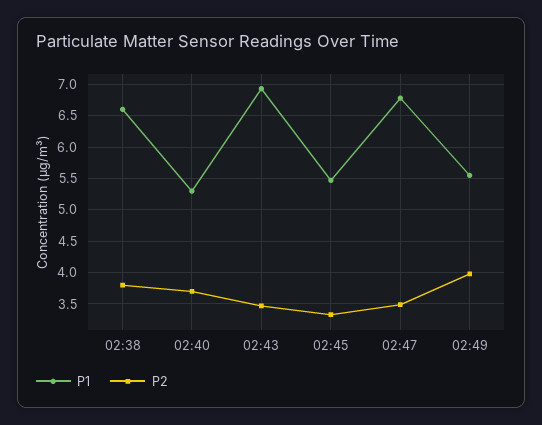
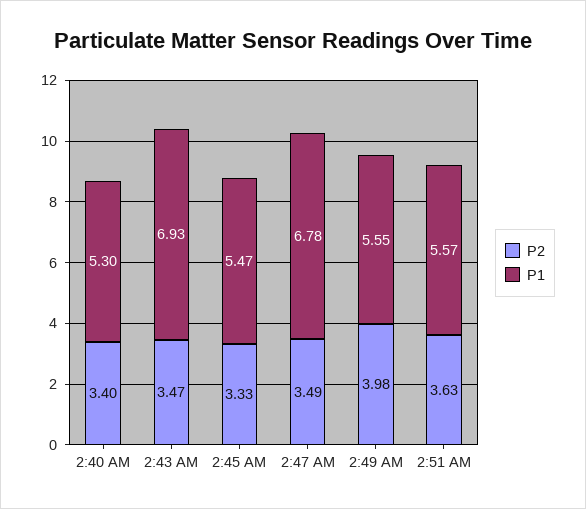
P1, 02:38: 6.6 -> none
P2, 02:38: 3.8 -> none
P2, 02:40: 3.7 -> 3.4
P2, 2:51 AM: none -> 3.63
P1, 2:51 AM: none -> 5.57

